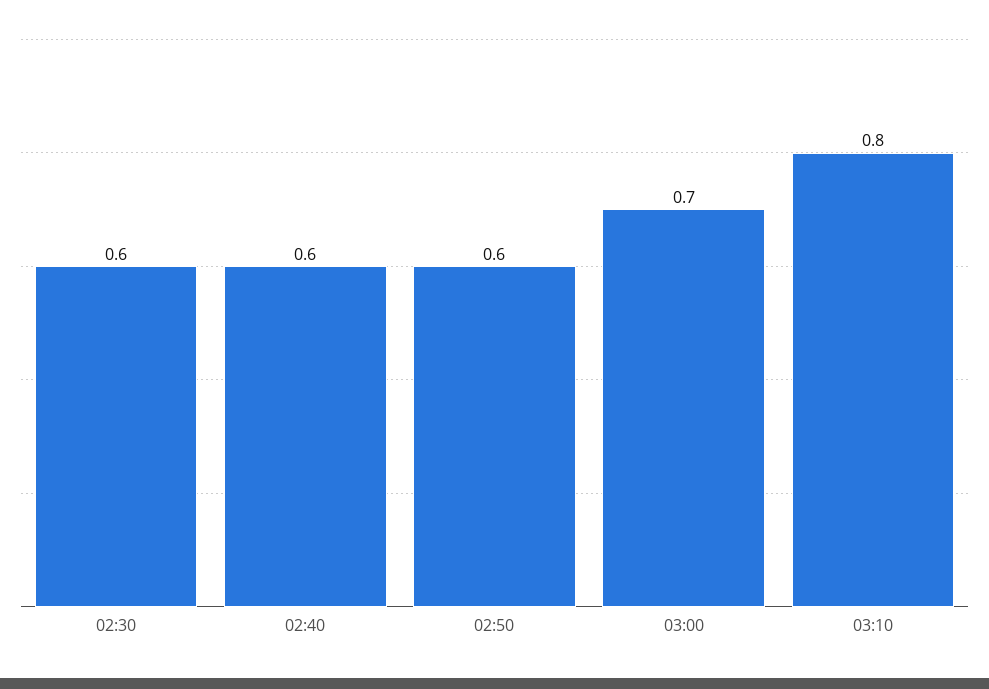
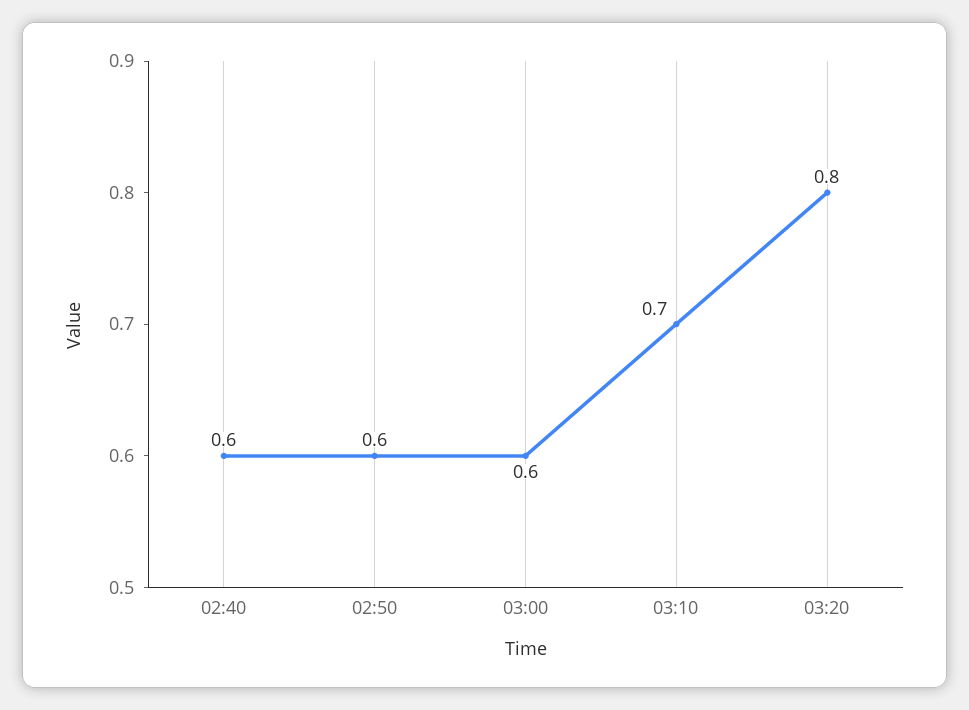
02:30: 0.6 -> none
03:00: 0.7 -> 0.6
03:10: 0.8 -> 0.7
03:20: none -> 0.8

